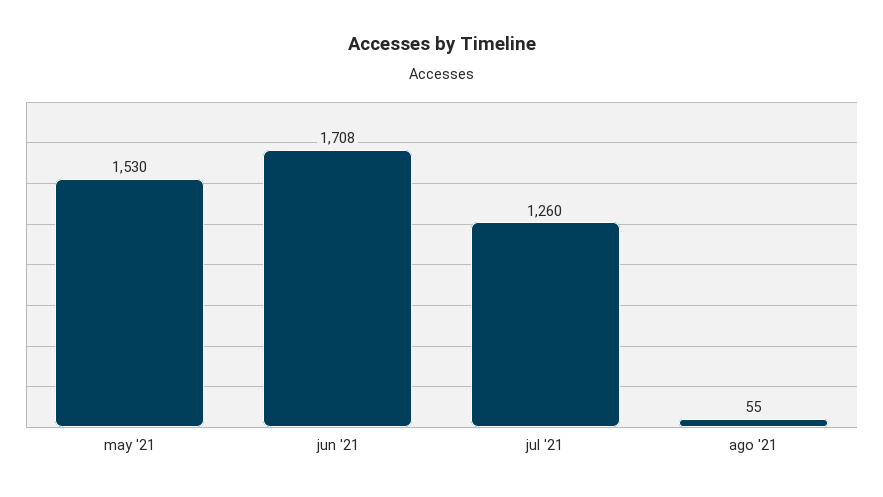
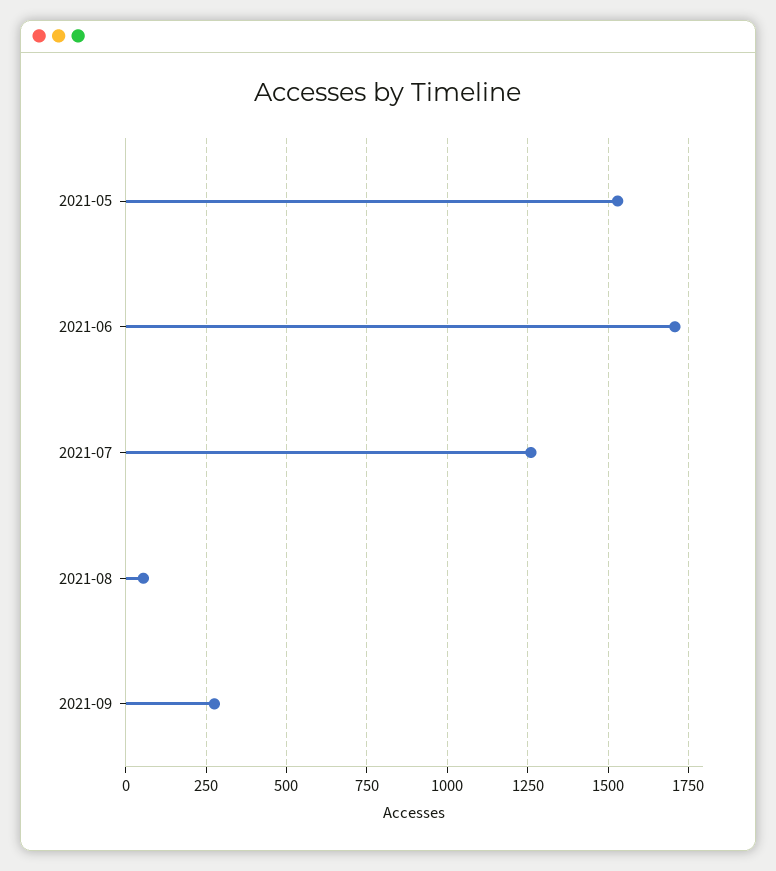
2021-09: none -> 275

